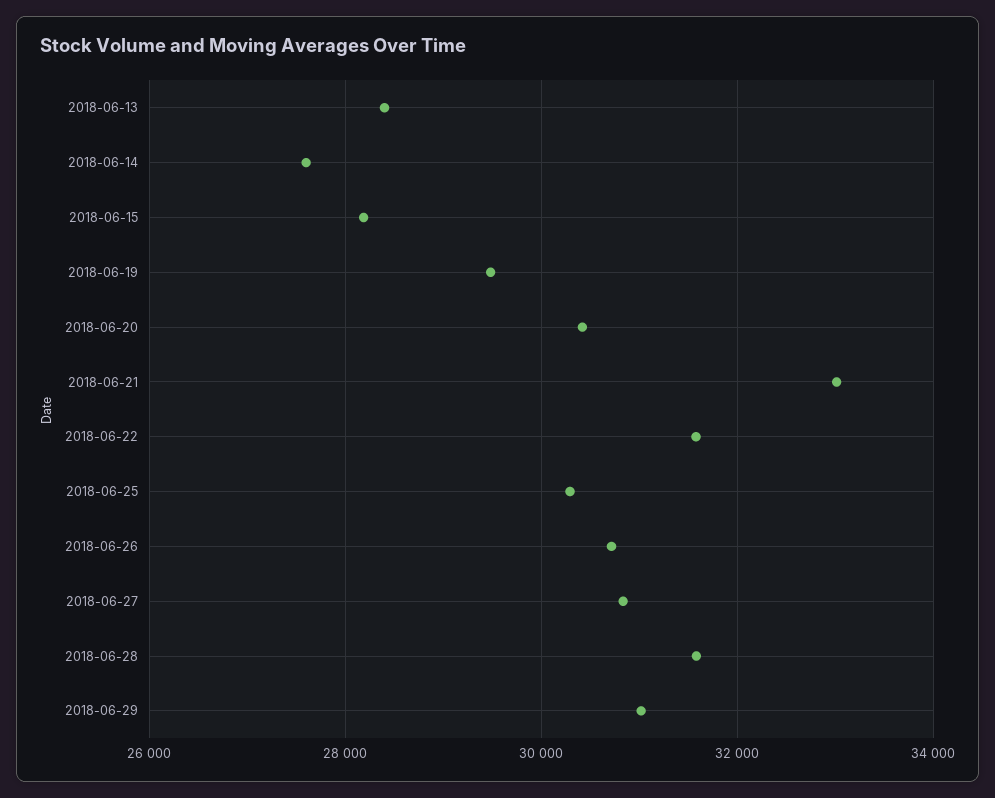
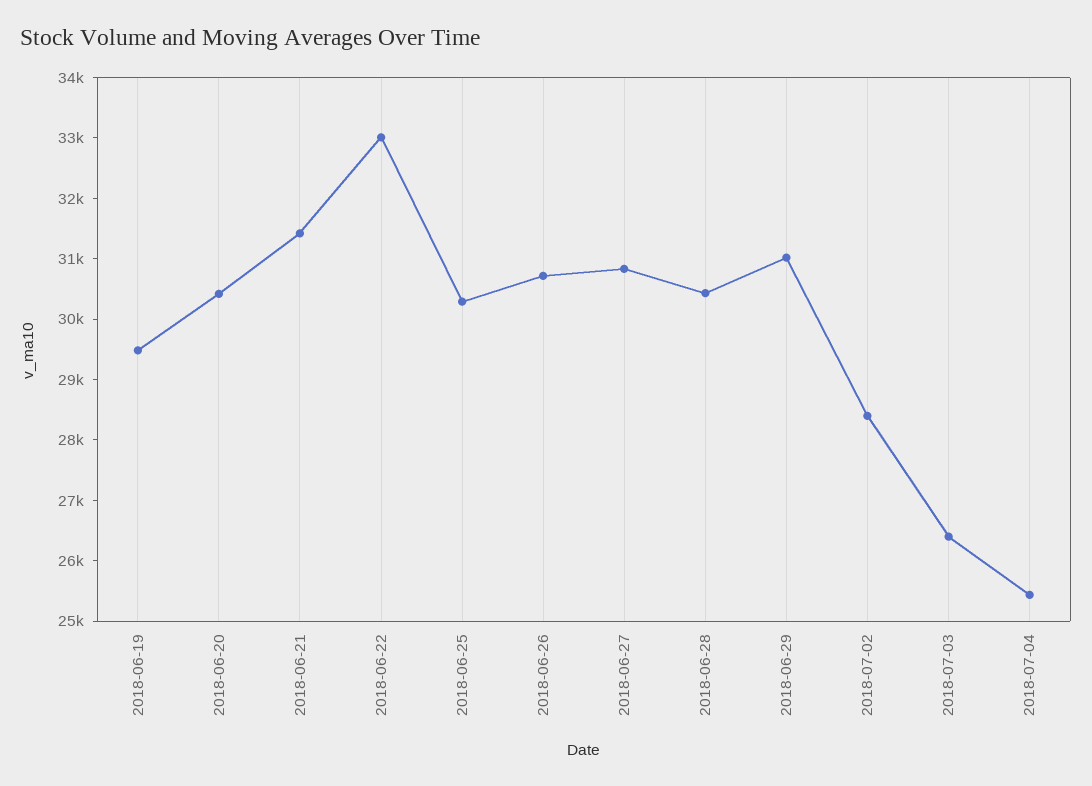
2018-06-13: 28400 -> none
2018-06-14: 27600 -> none
2018-06-15: 28200 -> none
2018-06-21: 33000 -> 31400
2018-06-22: 31600 -> 33000
2018-06-28: 31600 -> 30400
2018-07-02: none -> 28400
2018-07-03: none -> 26400
2018-07-04: none -> 25400

